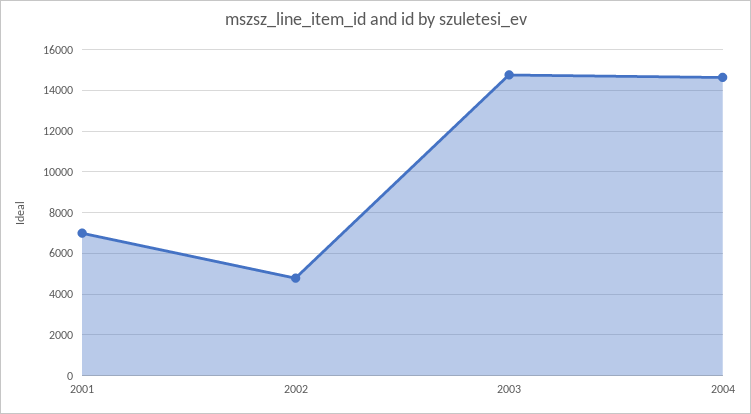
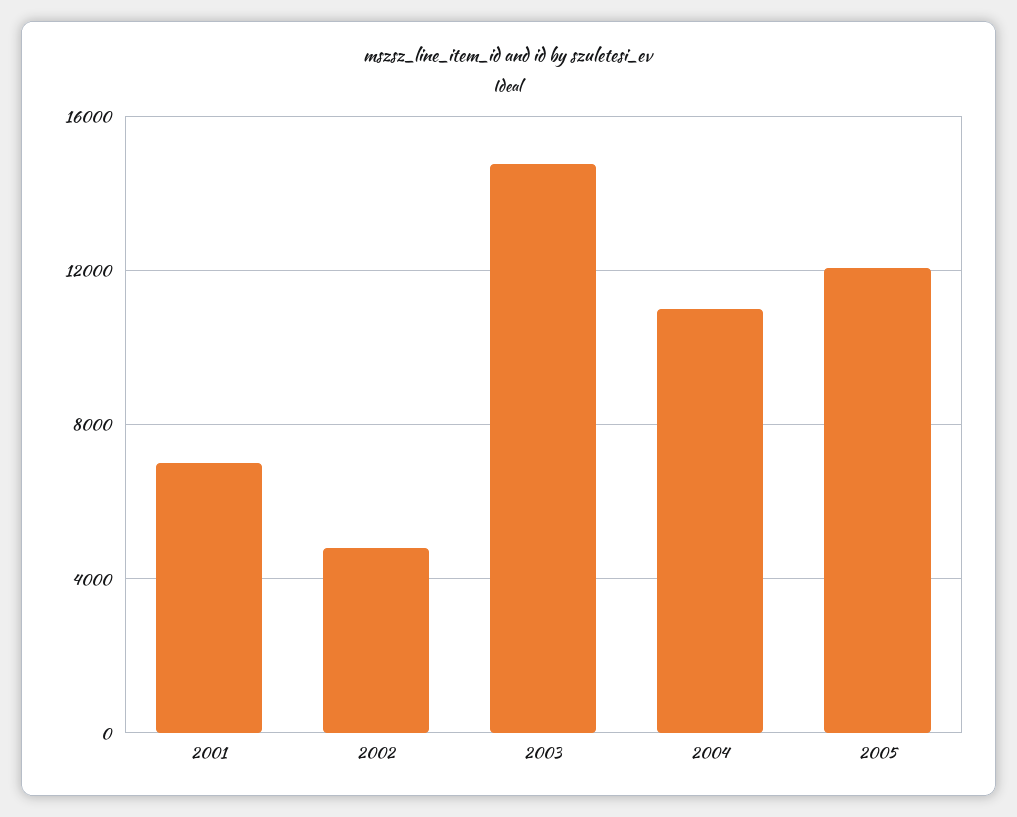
2004: 14500 -> 11000
2005: none -> 12000

